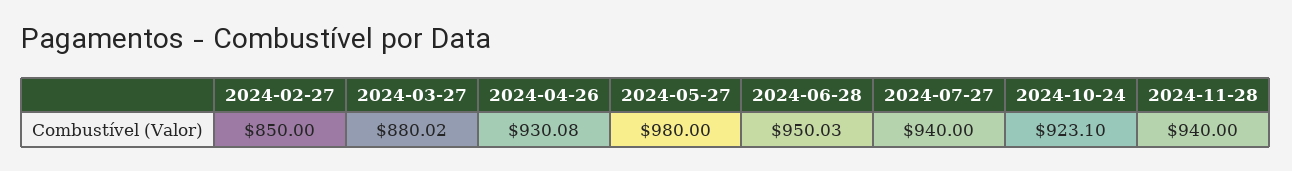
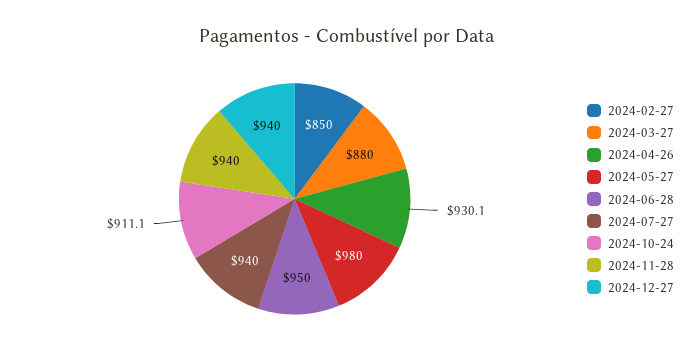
2024-10-24: 923.1 -> 911.1
2024-12-27: none -> 940

